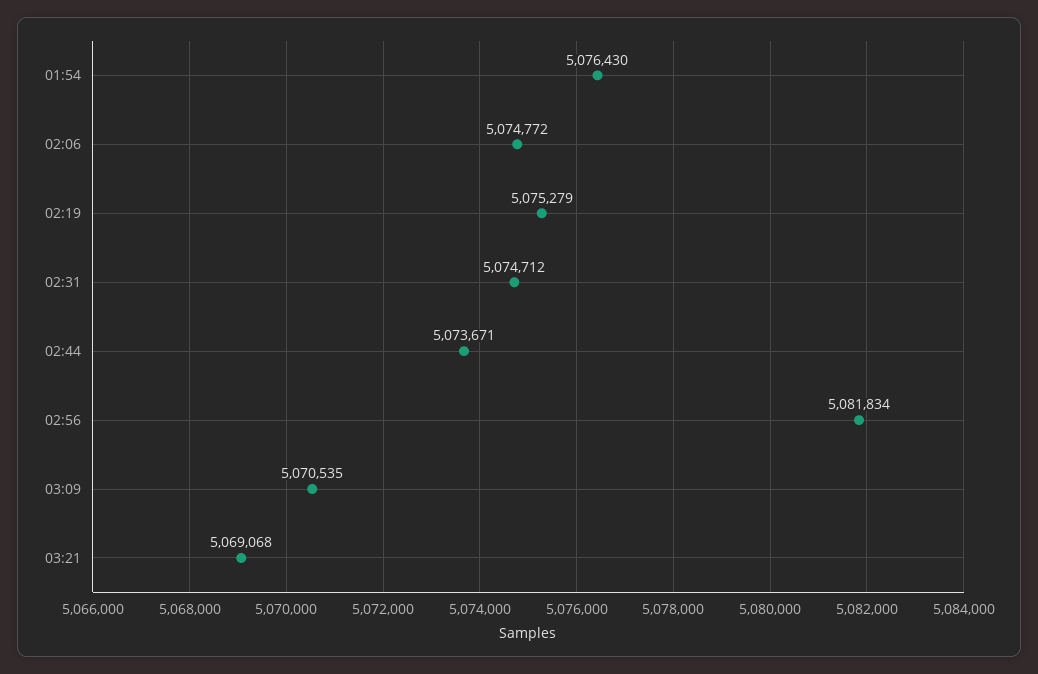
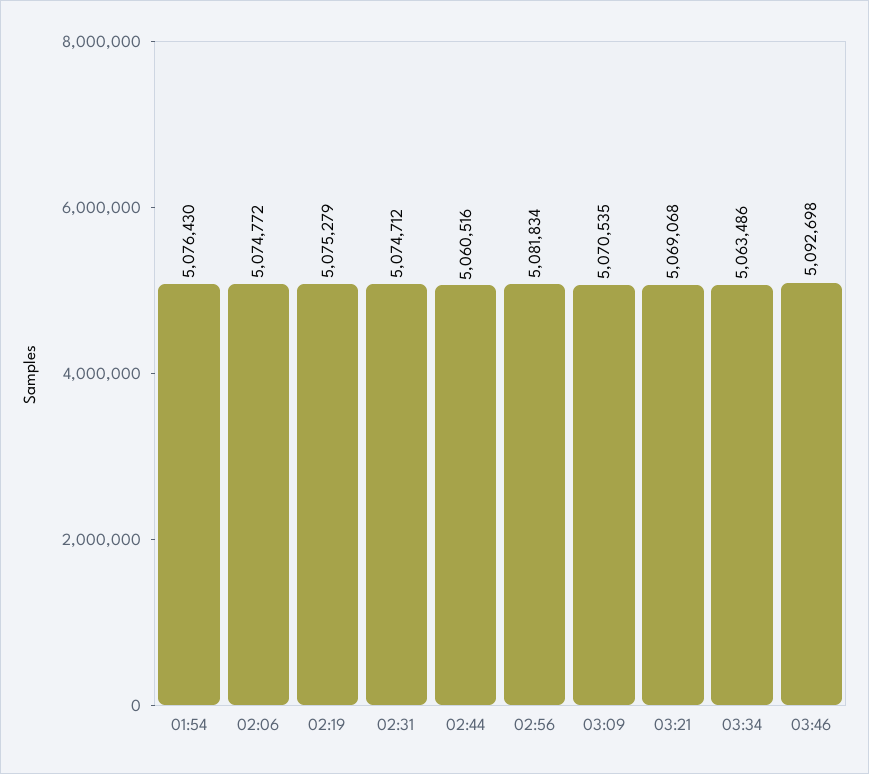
02:44: 5073671 -> 5060516
03:34: none -> 5063486
03:46: none -> 5092698

